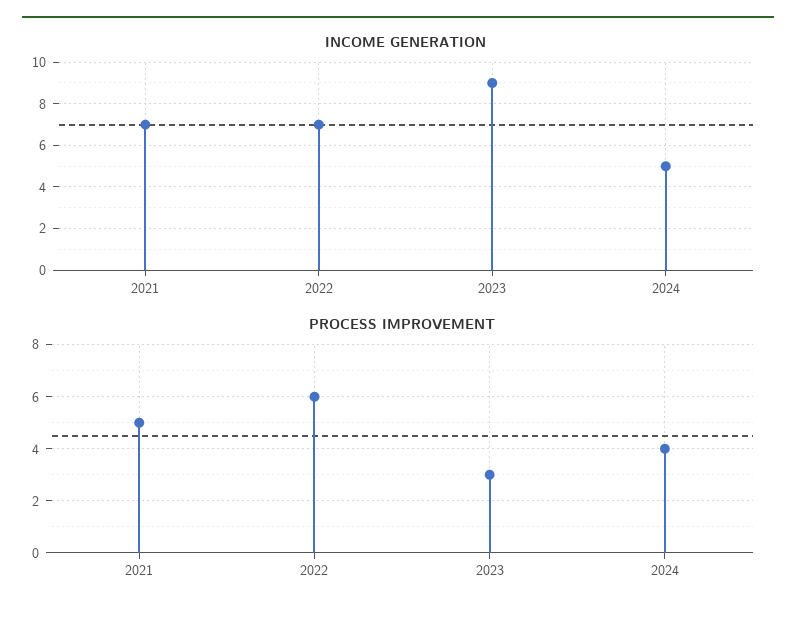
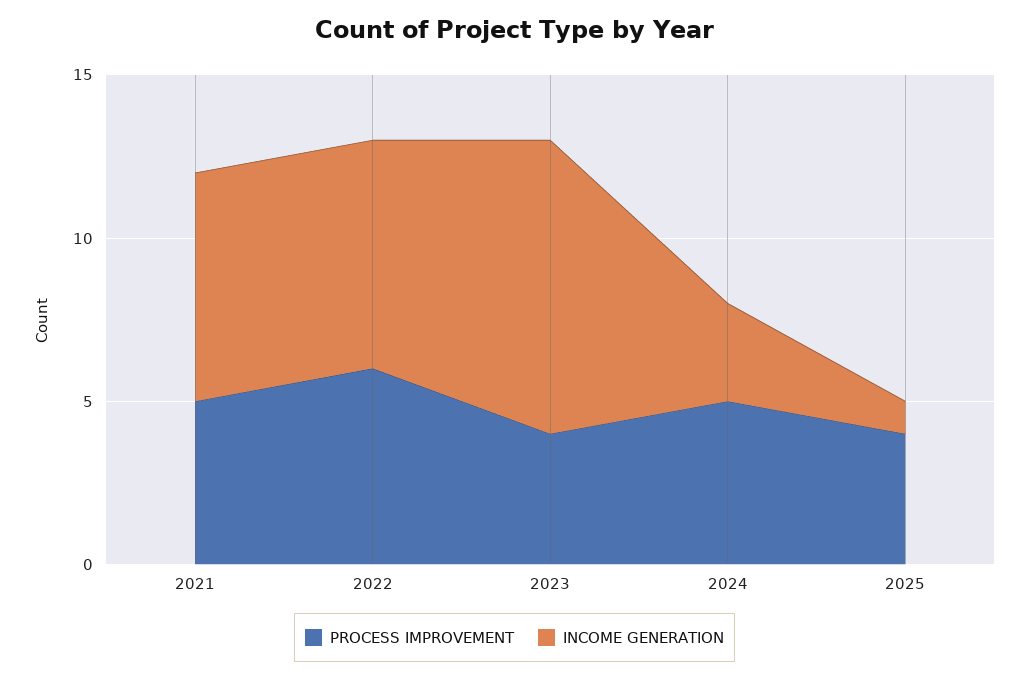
INCOME GENERATION, 2024: 5 -> 3
PROCESS IMPROVEMENT, 2023: 3 -> 4
PROCESS IMPROVEMENT, 2024: 4 -> 5
PROCESS IMPROVEMENT, 2025: none -> 4
INCOME GENERATION, 2025: none -> 1

